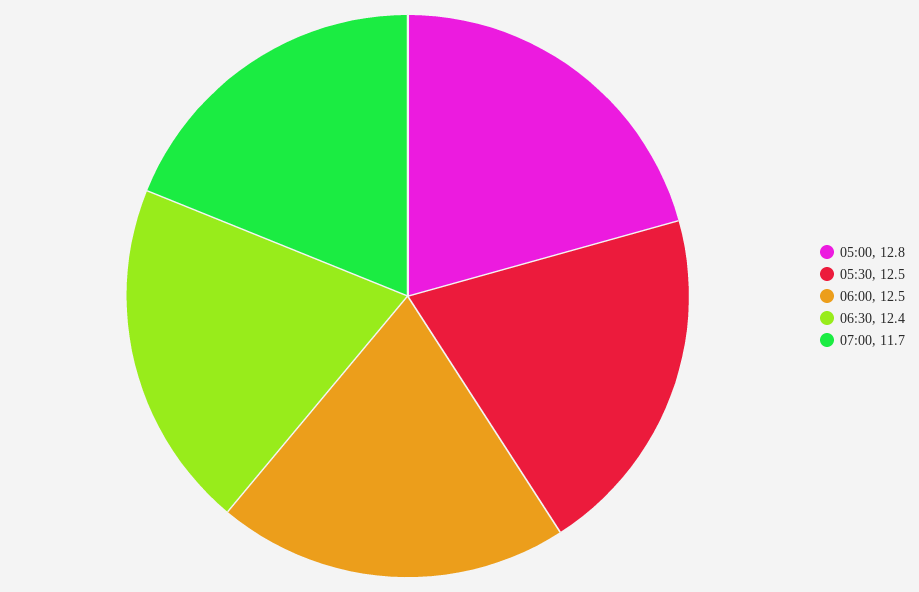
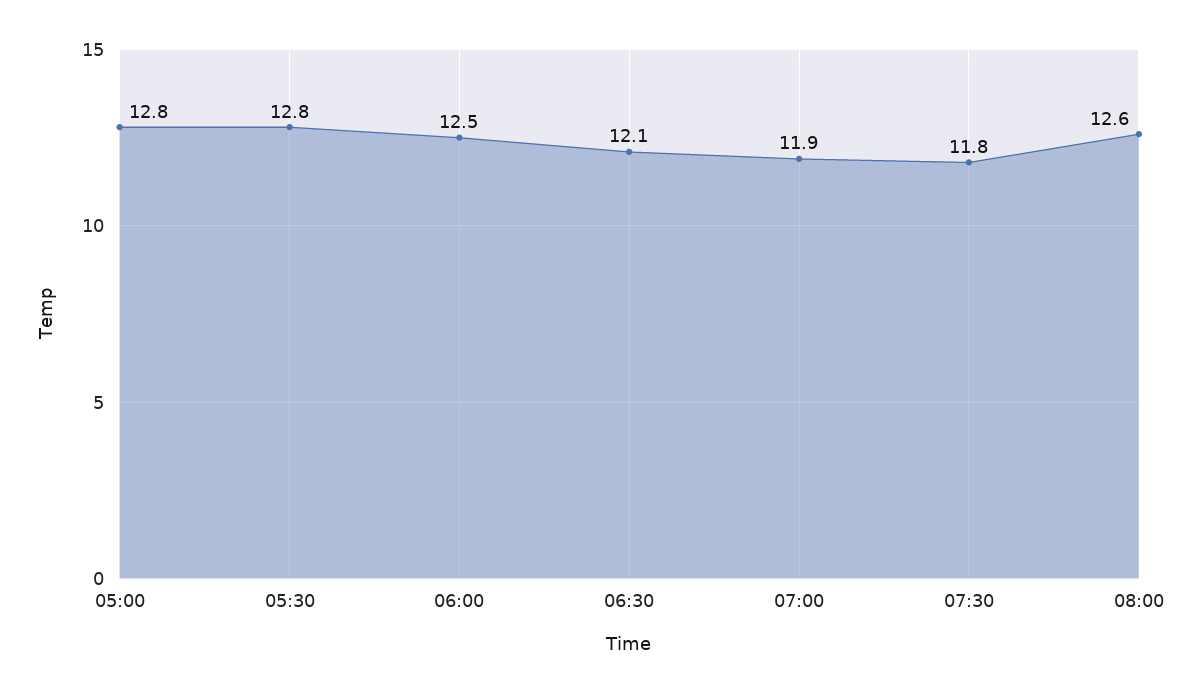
05:30: 12.5 -> 12.8
06:30: 12.4 -> 12.1
07:00: 11.7 -> 11.9
07:30: none -> 11.8
08:00: none -> 12.6

